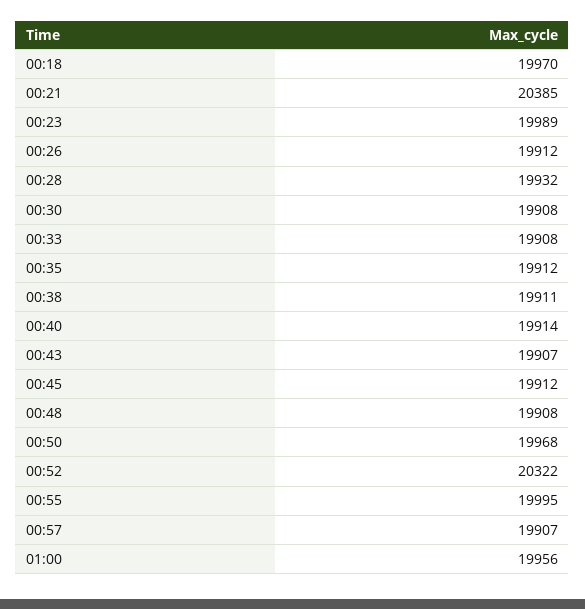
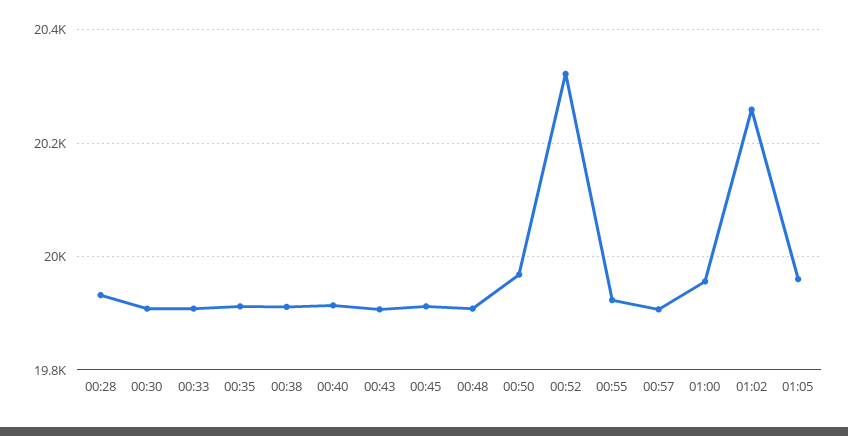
00:18: 19970 -> none
00:21: 20385 -> none
00:23: 19989 -> none
00:26: 19912 -> none
00:55: 19995 -> 19920
01:02: none -> 20260
01:05: none -> 19960

